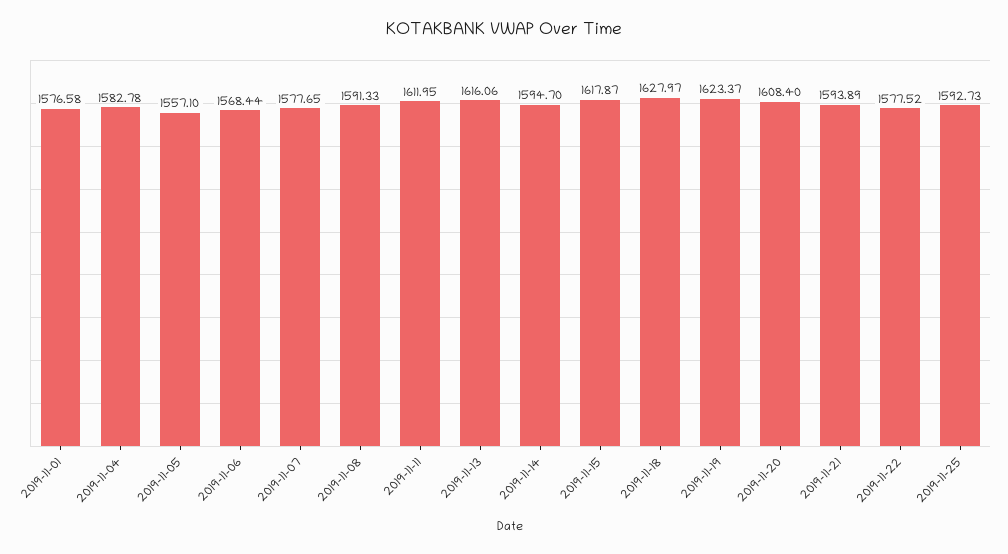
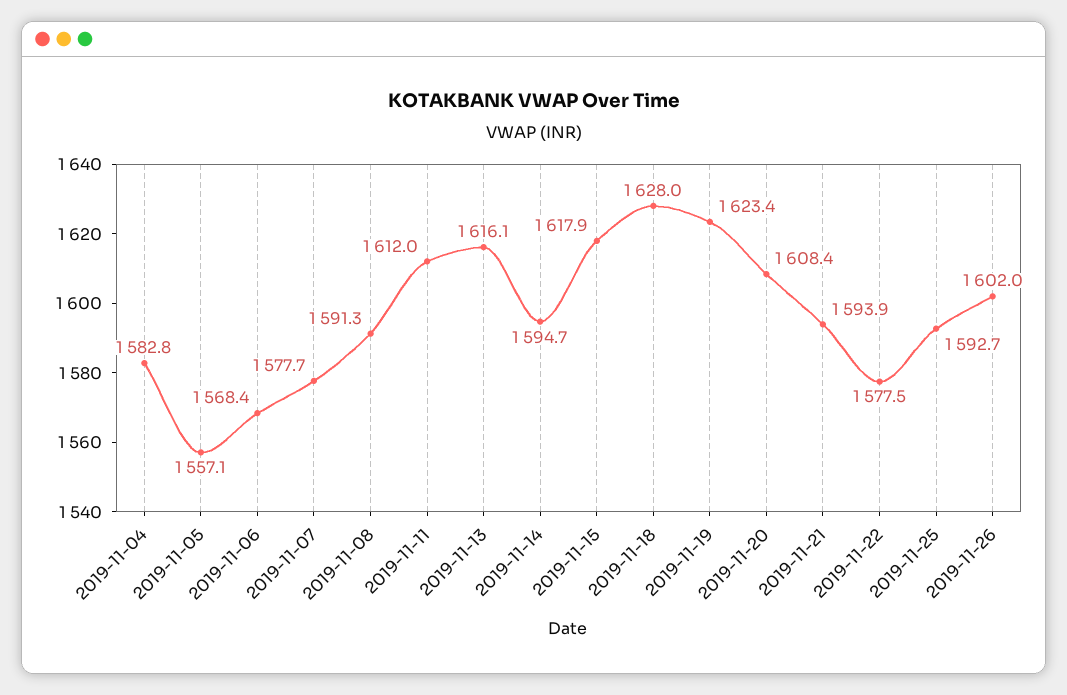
2019-11-01: 1576.58 -> none
2019-11-26: none -> 1602

